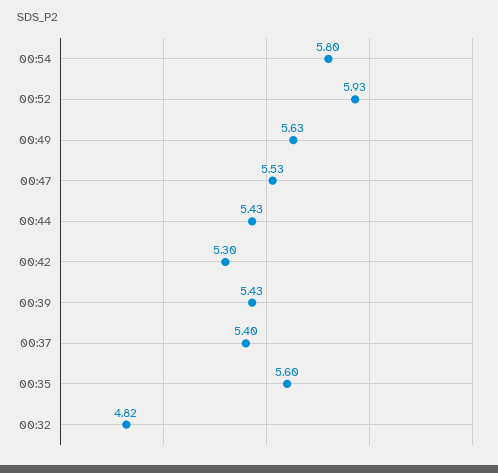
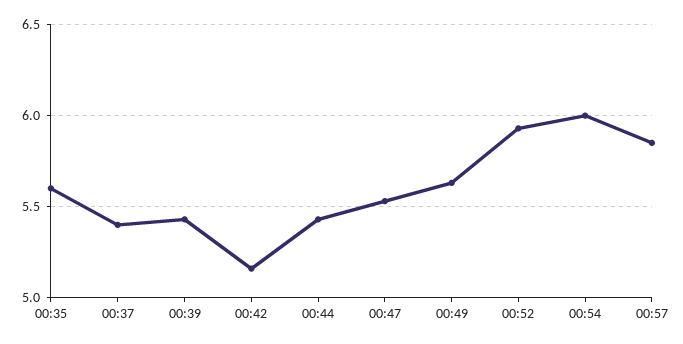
00:54: 5.8 -> 6
00:42: 5.3 -> 5.15
00:32: 4.82 -> none
00:57: none -> 5.85

